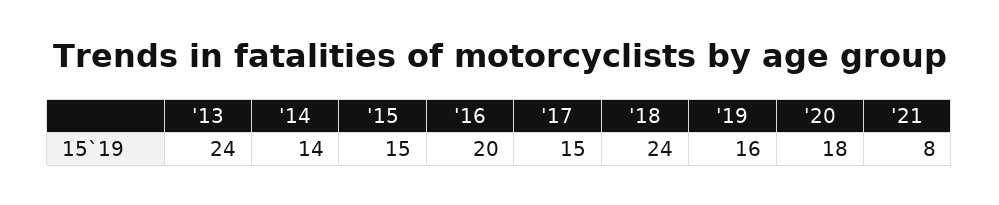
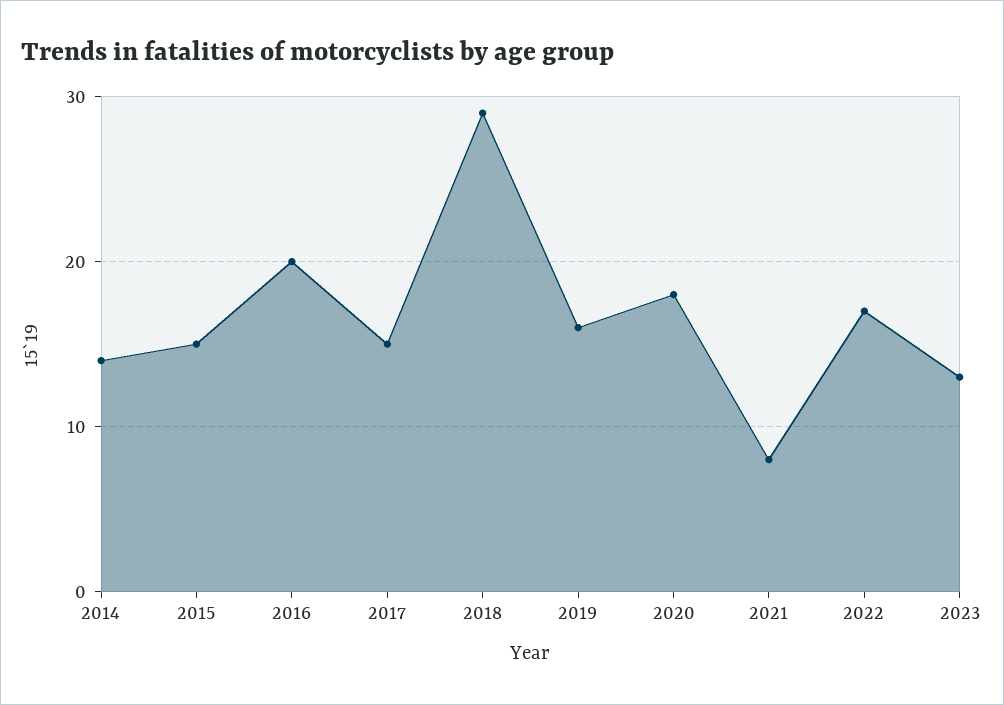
'13: 24 -> none
'18: 24 -> 29
2022: none -> 17
2023: none -> 13

